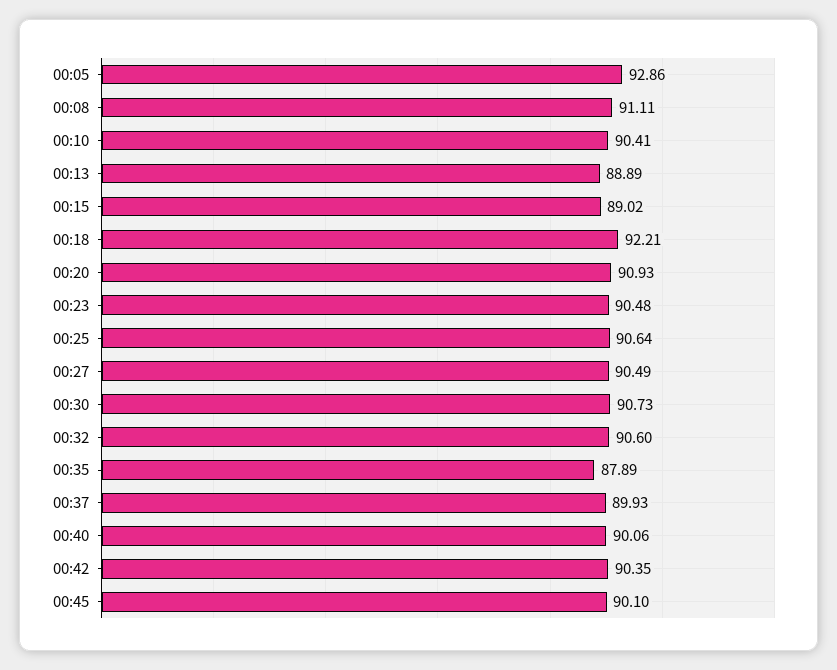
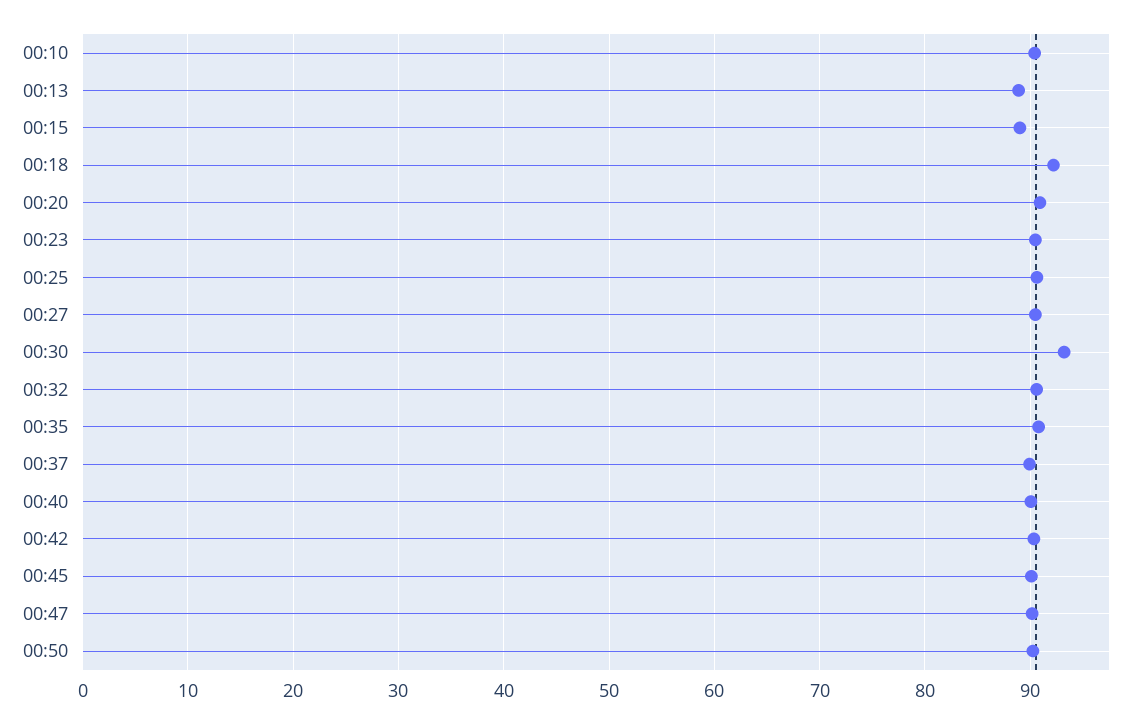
00:05: 92.86 -> none
00:08: 91.11 -> none
00:30: 90.73 -> 93
00:35: 87.89 -> 91
00:47: none -> 90
00:50: none -> 90

